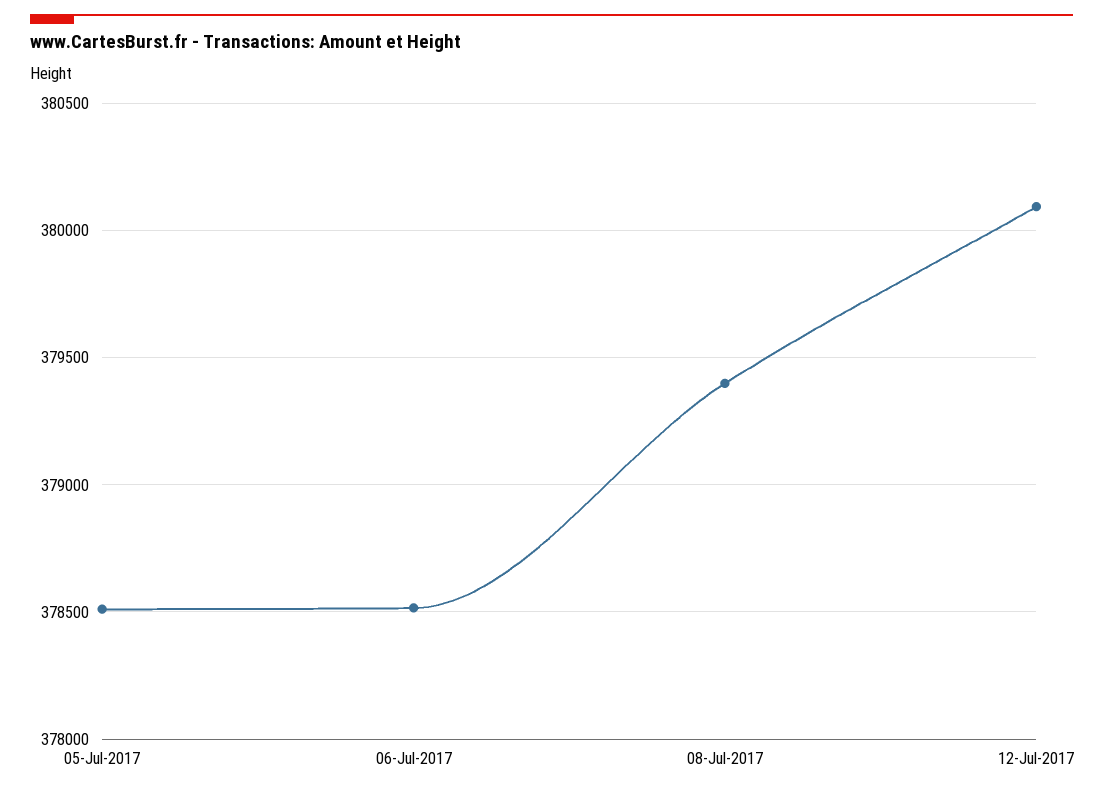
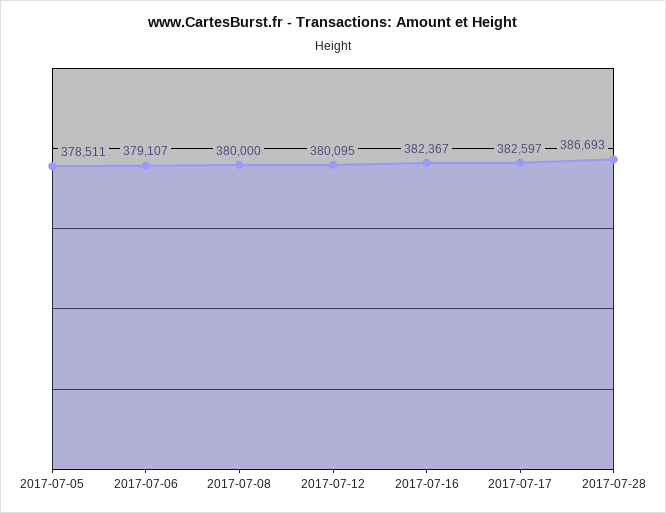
06-Jul-2017: 378500 -> 379107
08-Jul-2017: 379400 -> 380000
2017-07-16: none -> 382367
2017-07-17: none -> 382597
2017-07-28: none -> 386693

